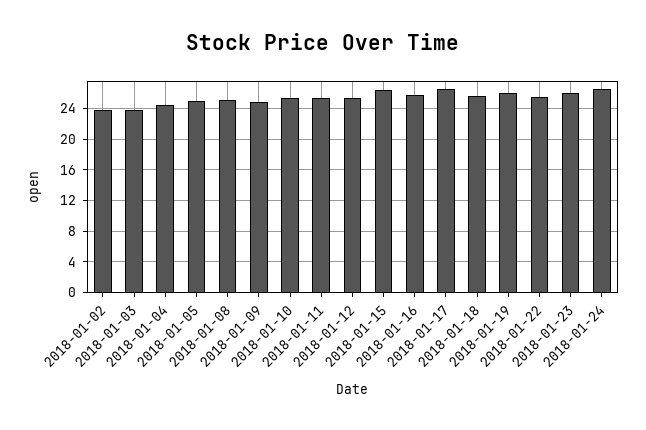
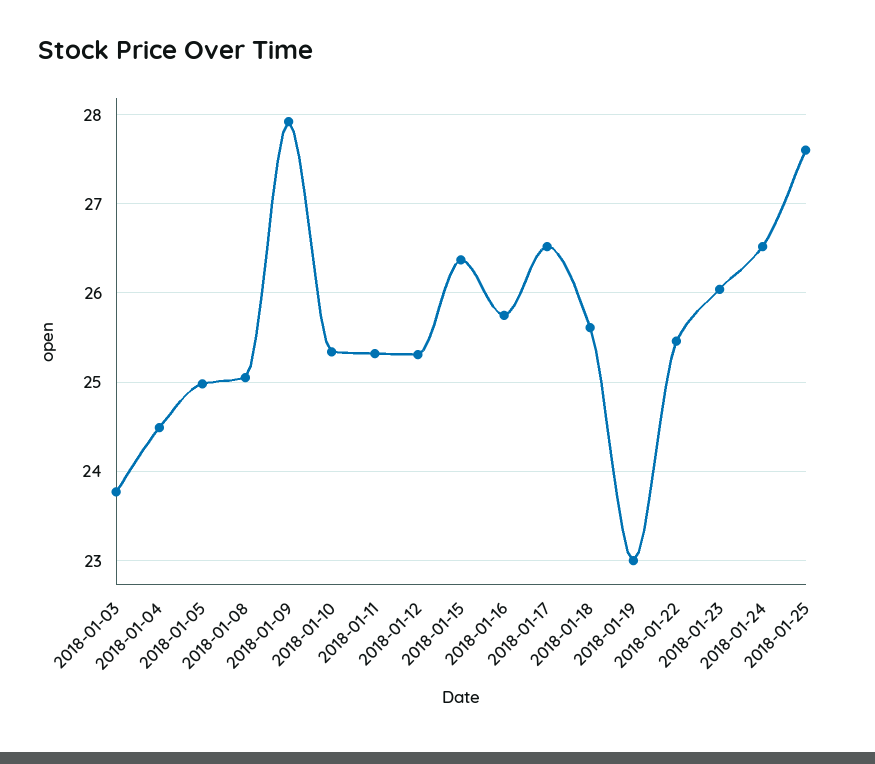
2018-01-02: 24 -> none
2018-01-09: 25 -> 27.9
2018-01-19: 26 -> 23
2018-01-25: none -> 27.6

